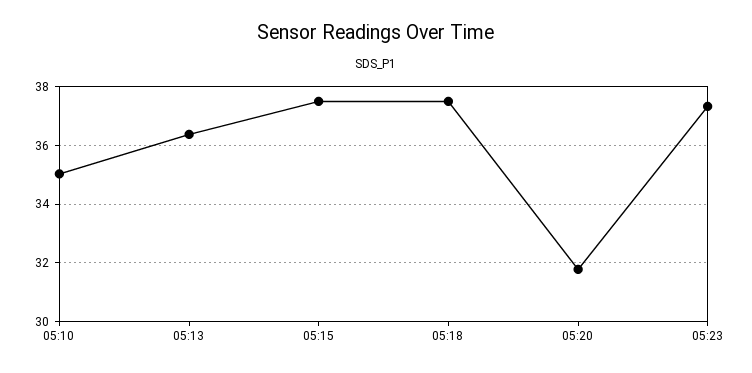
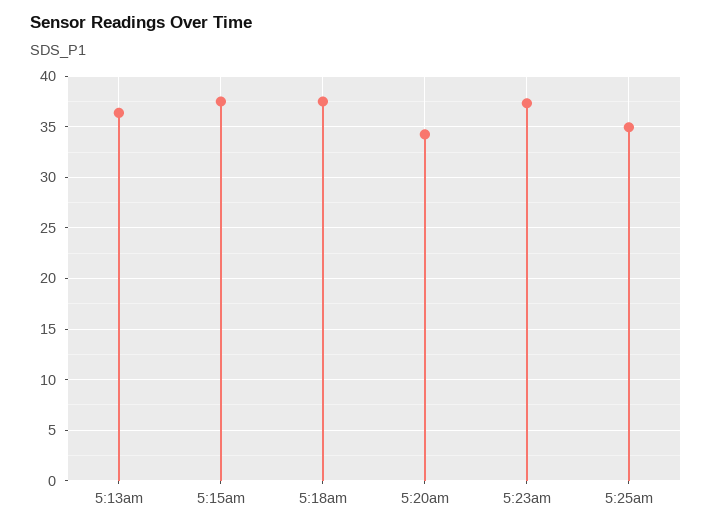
05:10: 35 -> none
05:20: 31.75 -> 34
5:25am: none -> 35

